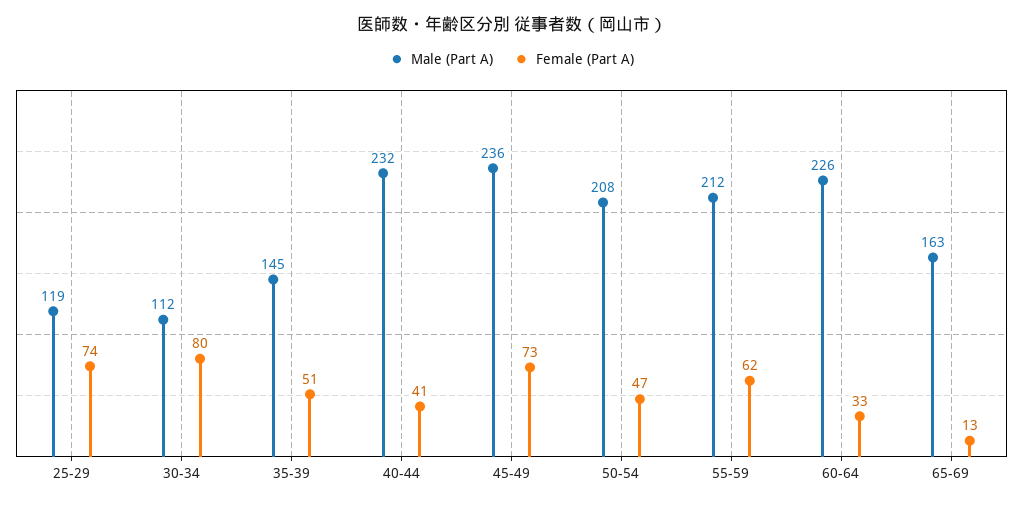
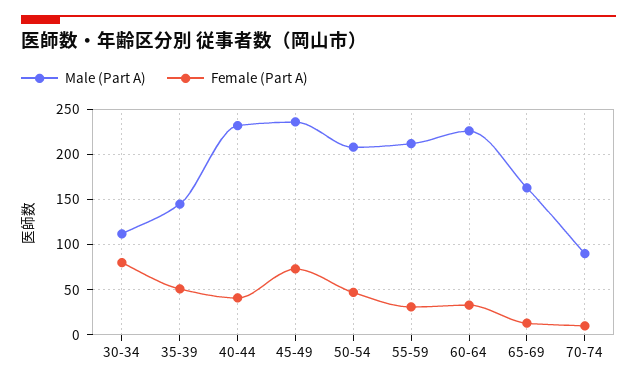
Male (Part A), 25-29: 119 -> none
Female (Part A), 25-29: 74 -> none
Female (Part A), 55-59: 62 -> 30
Male (Part A), 70-74: none -> 90
Female (Part A), 70-74: none -> 10

